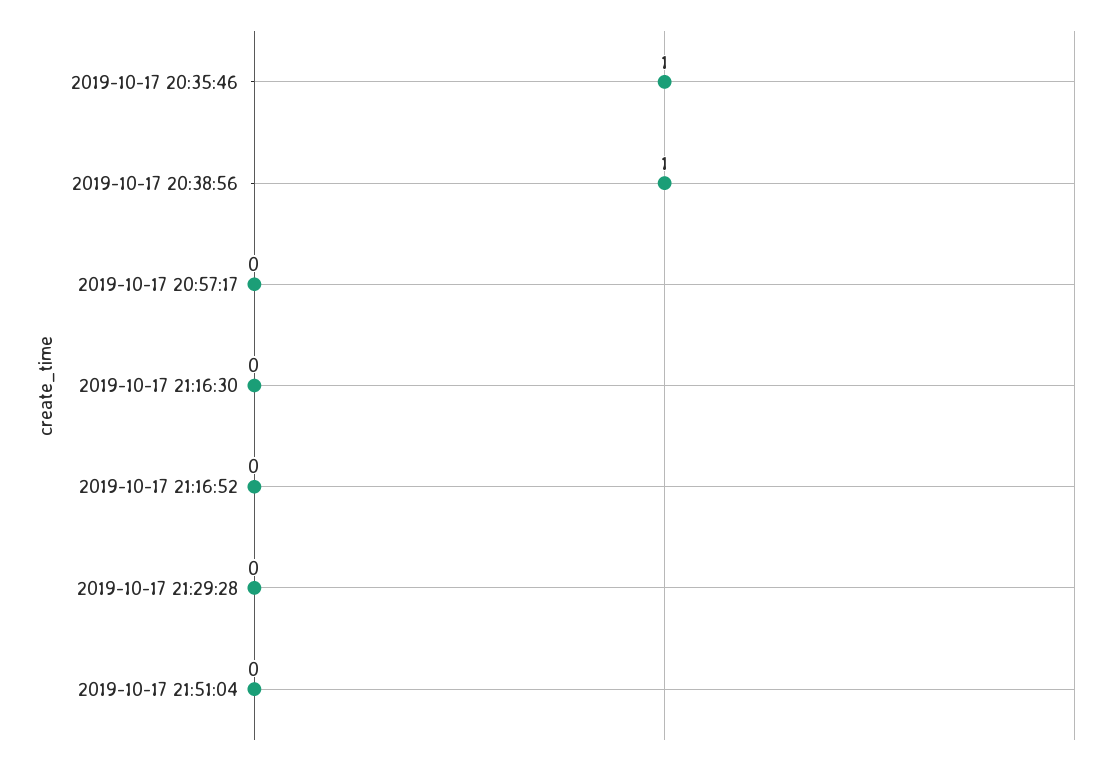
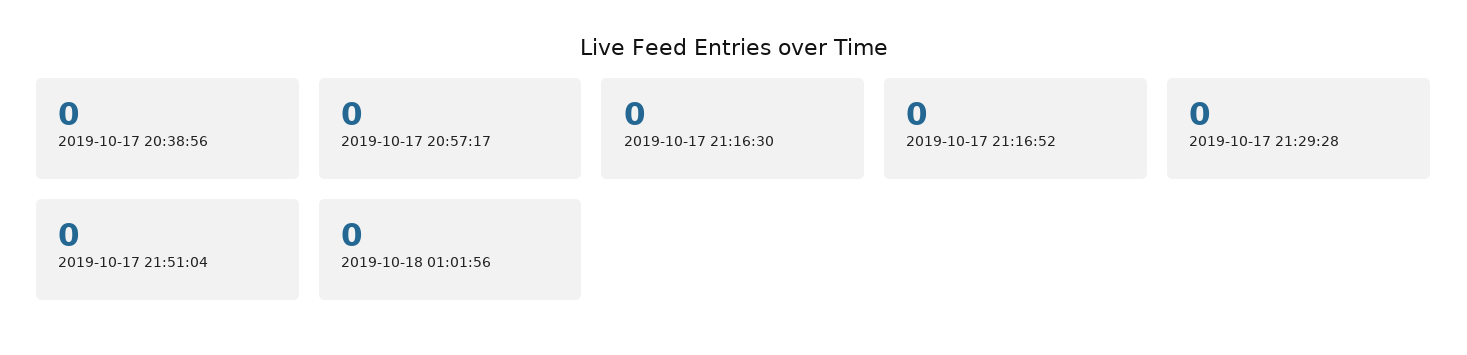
2019-10-17 20:35:46: 1 -> none
2019-10-17 20:38:56: 1 -> 0
2019-10-18 01:01:56: none -> 0

